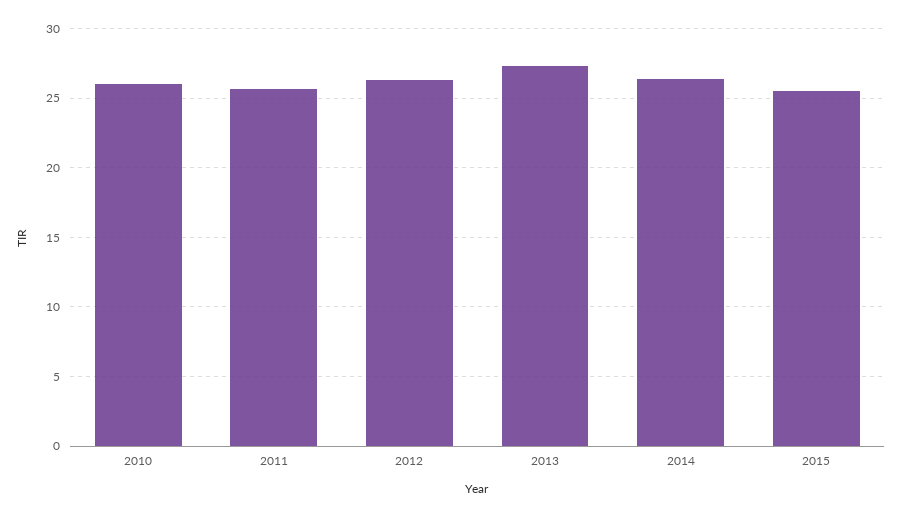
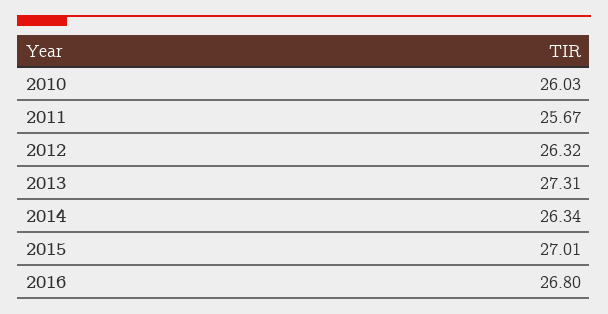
2015: 25.5 -> 27.01
2016: none -> 26.8

